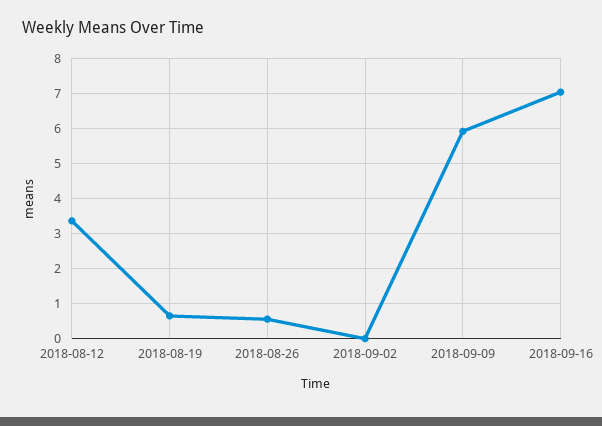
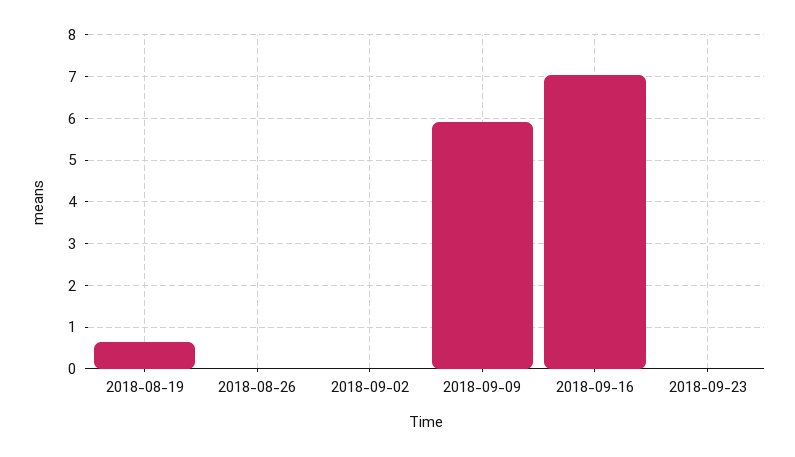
2018-08-12: 3.4 -> none
2018-08-26: 0.6 -> 0
2018-09-23: none -> 0

